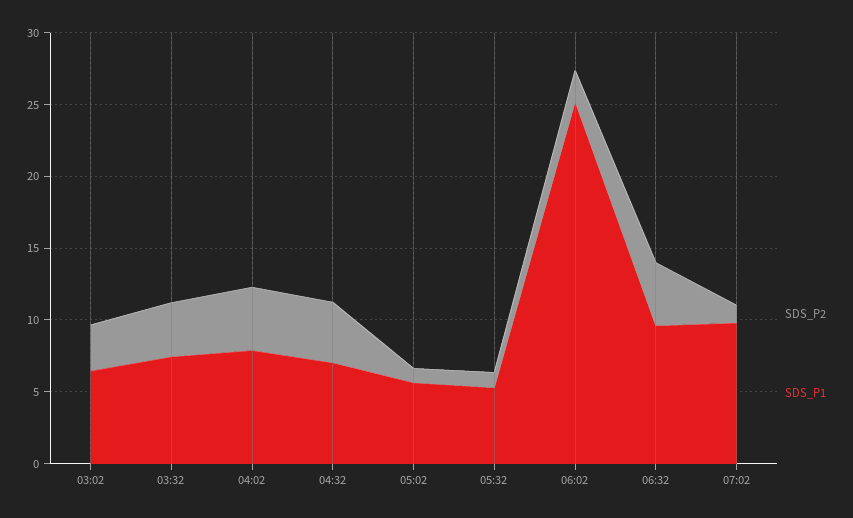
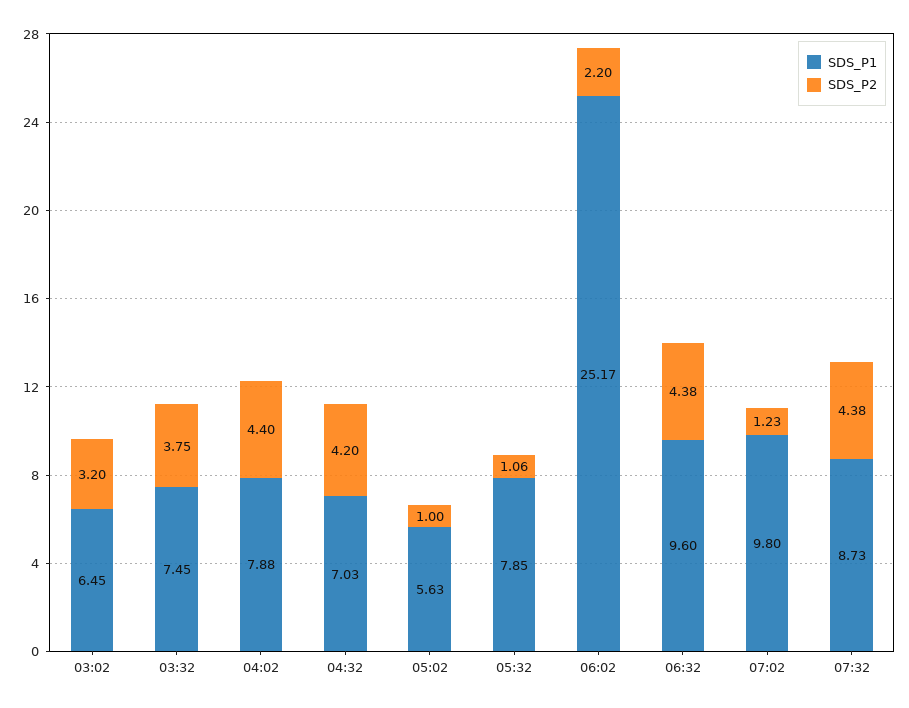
SDS_P1, 05:32: 5 -> 7.85
SDS_P1, 07:32: none -> 8.73
SDS_P2, 07:32: none -> 4.38

